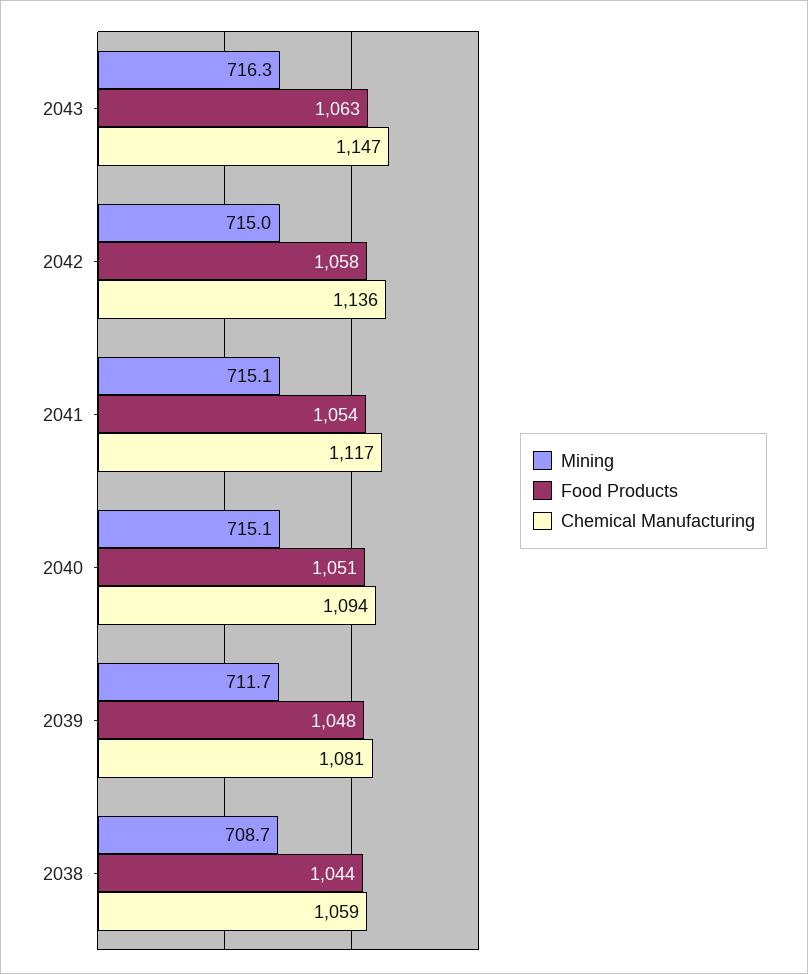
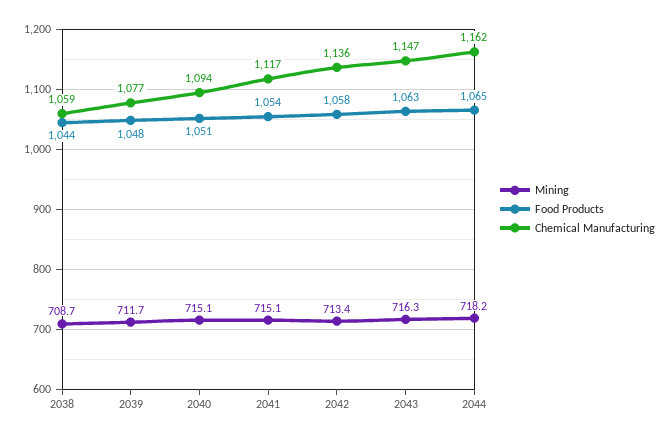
Mining, 2042: 715 -> 713.4
Chemical Manufacturing, 2039: 1081 -> 1077
Mining, 2044: none -> 718.2
Food Products, 2044: none -> 1065
Chemical Manufacturing, 2044: none -> 1162

